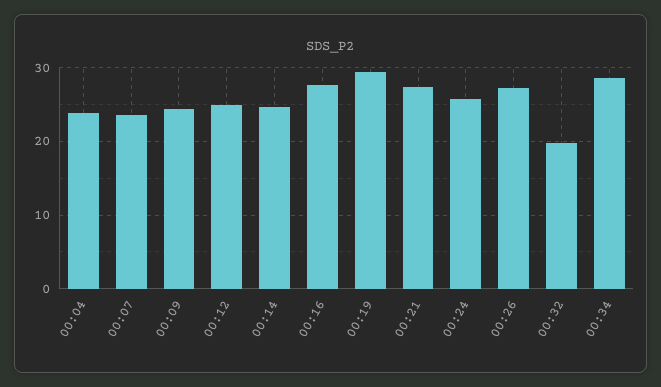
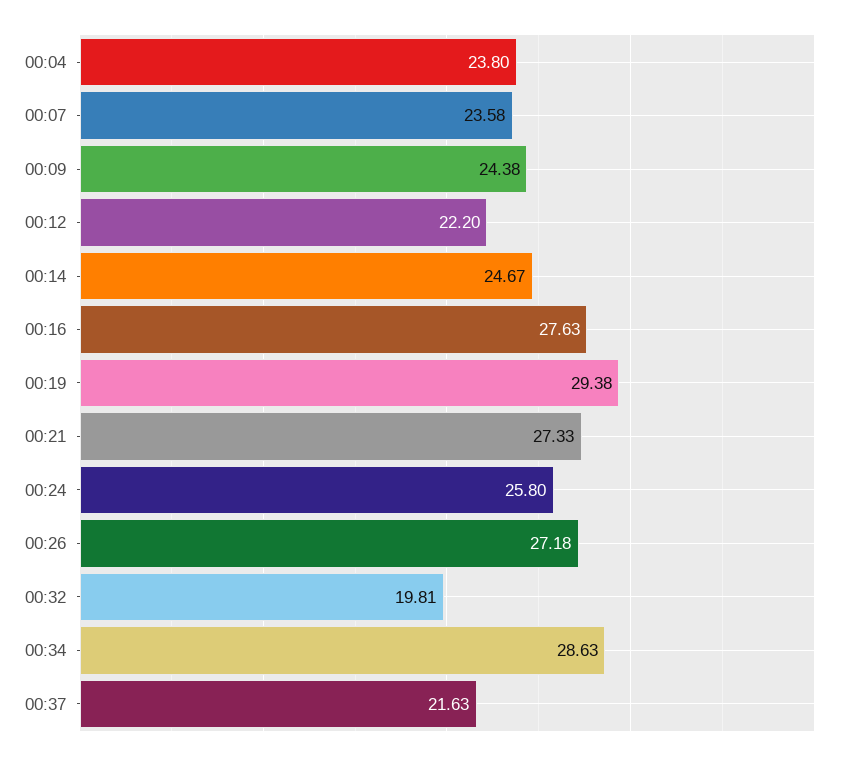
00:12: 25 -> 22.2
00:37: none -> 21.63

